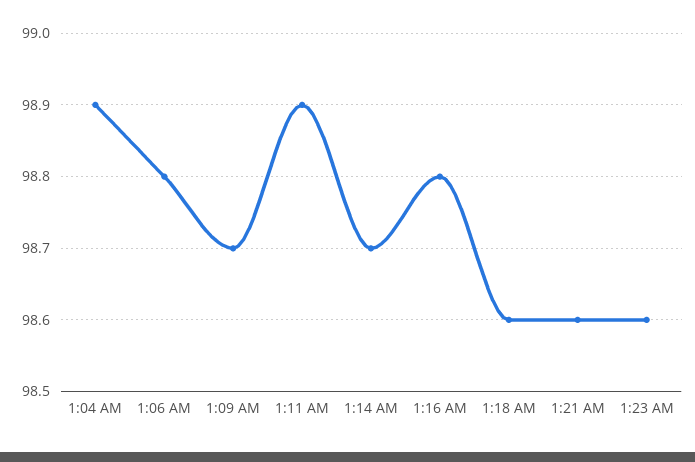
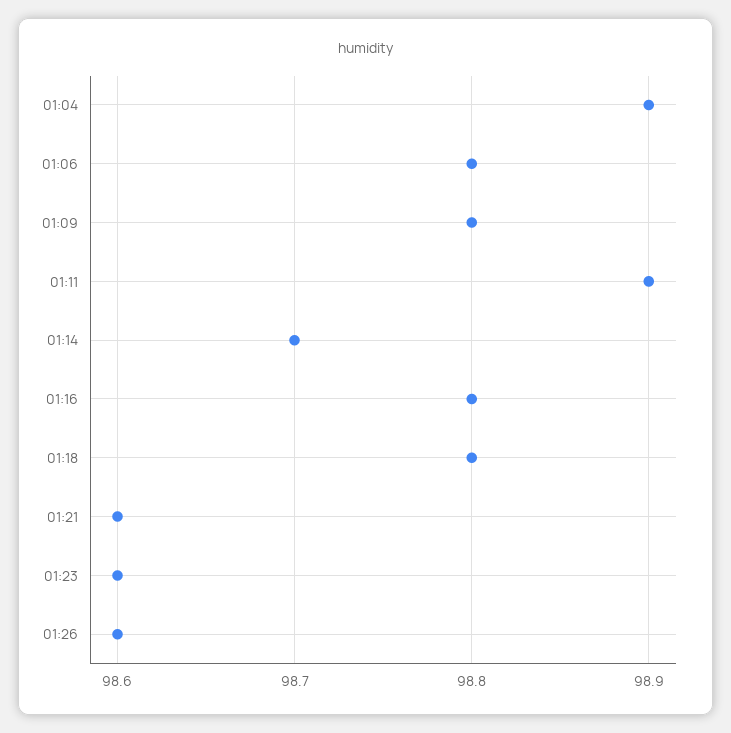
1:09 AM: 98.7 -> 98.8
1:18 AM: 98.6 -> 98.8
01:26: none -> 98.6

